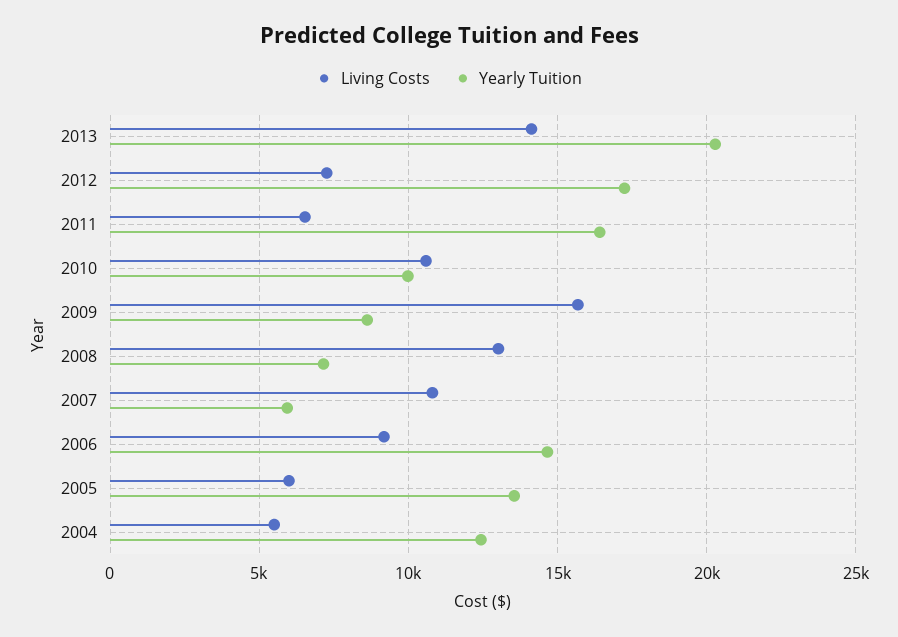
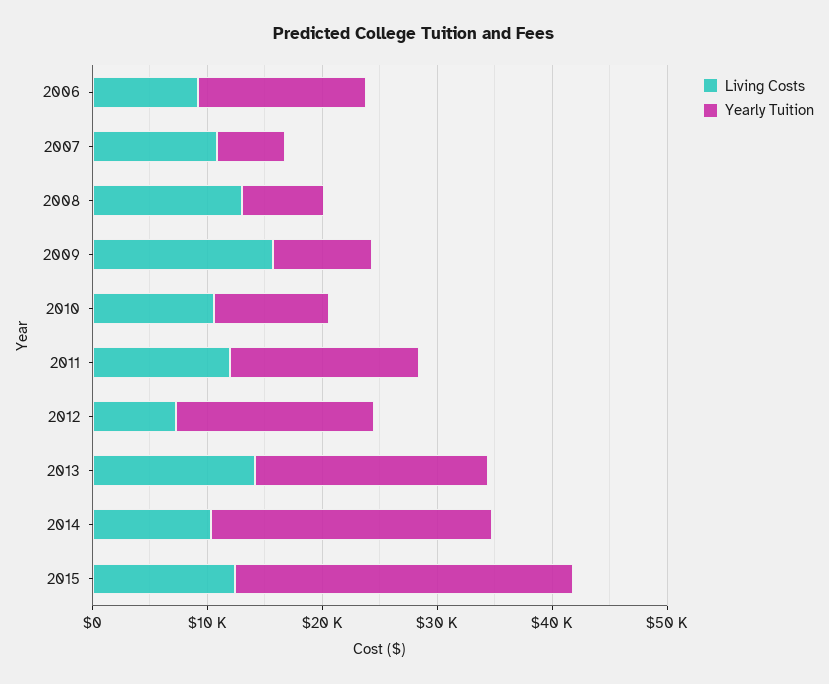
Living Costs, 2011: 6500 -> 12000
Living Costs, 2005: 6000 -> none
Yearly Tuition, 2005: 13500 -> none
Living Costs, 2004: 5500 -> none
Yearly Tuition, 2004: 12500 -> none
Living Costs, 2014: none -> 10000
Yearly Tuition, 2014: none -> 24000
Living Costs, 2015: none -> 12000
Yearly Tuition, 2015: none -> 30000

